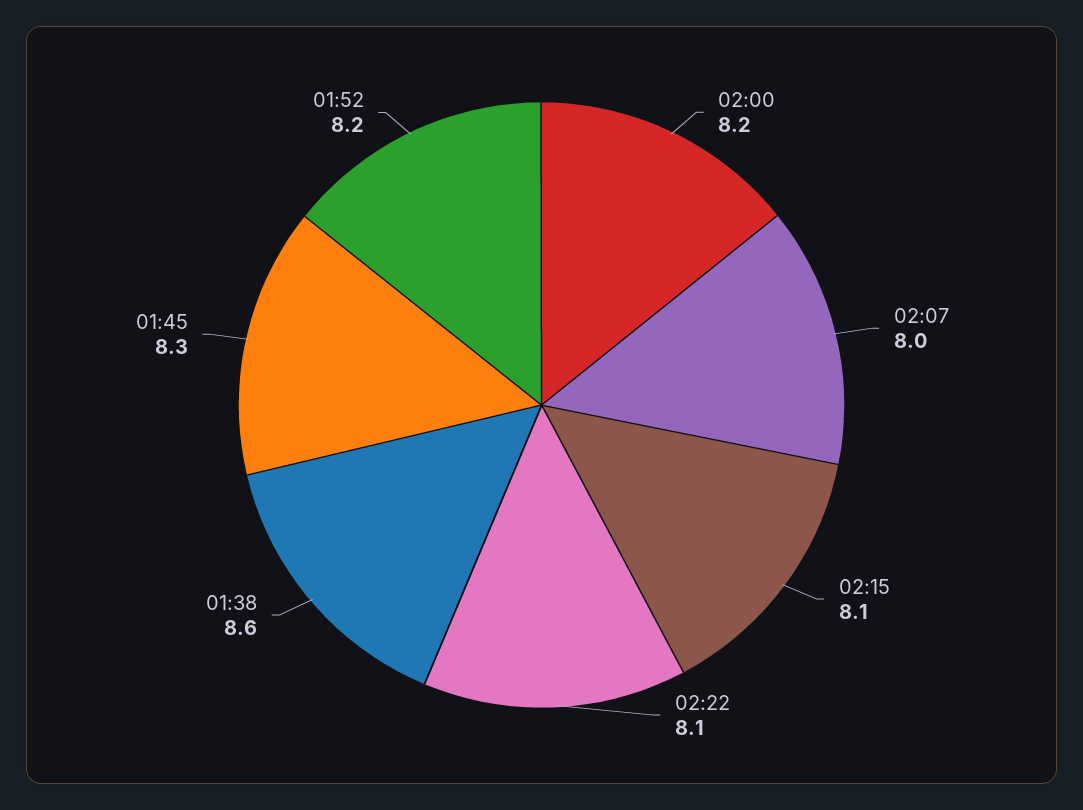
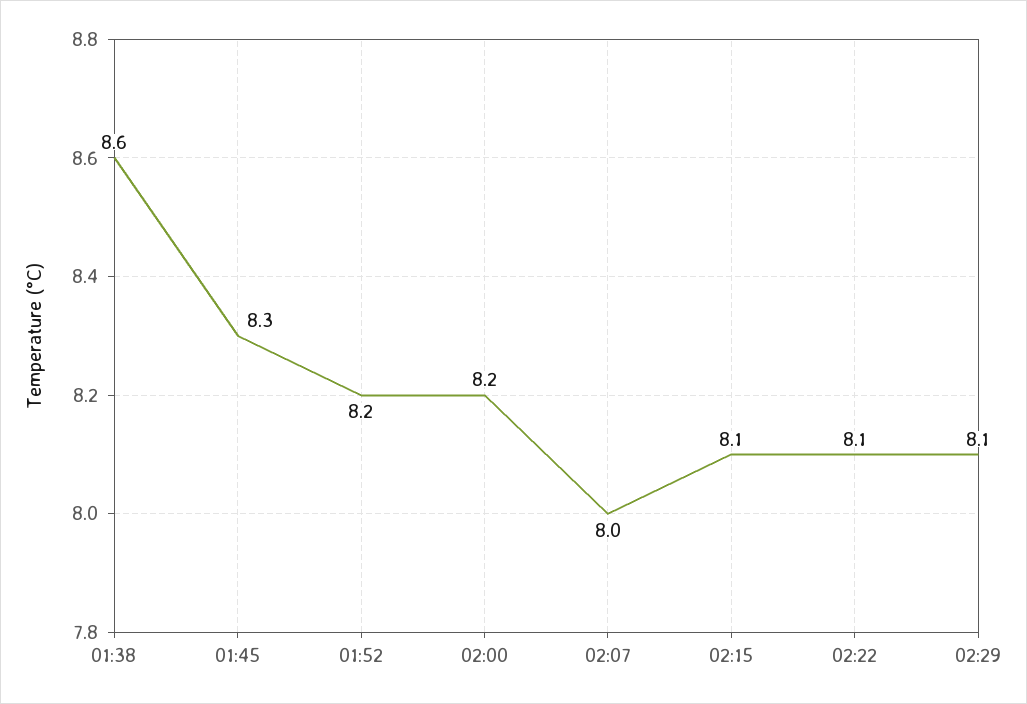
02:29: none -> 8.1

